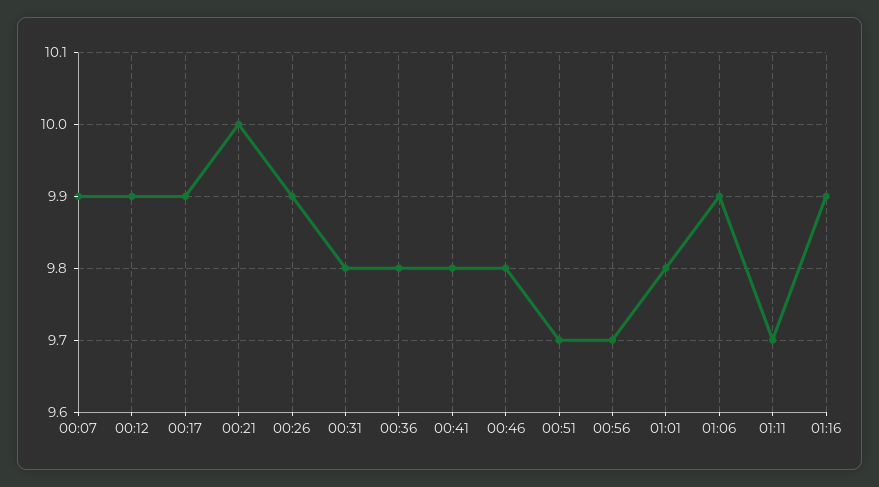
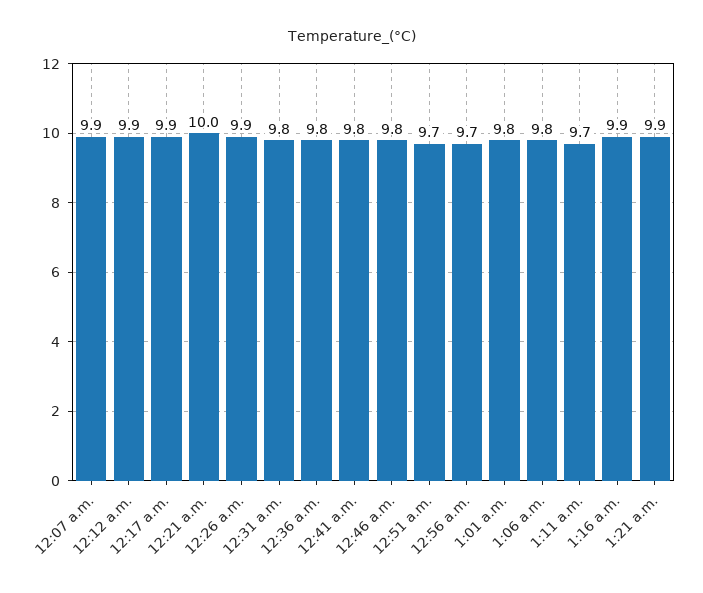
01:06: 9.9 -> 9.8
1:21 a.m.: none -> 9.9

